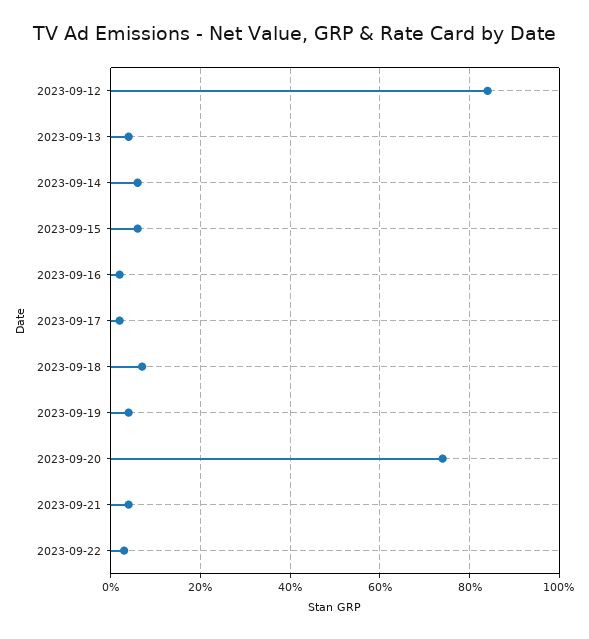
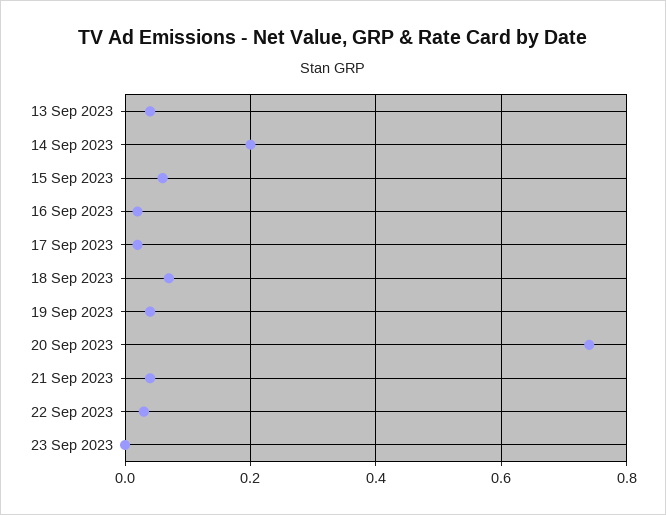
2023-09-12: 0.85 -> none
2023-09-14: 0.05 -> 0.2
23 Sep 2023: none -> 0

